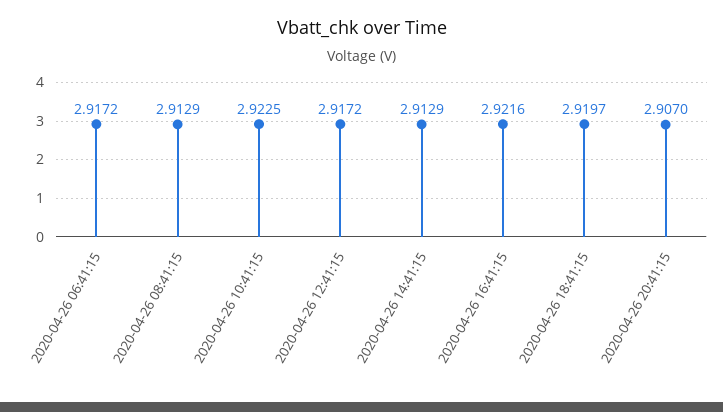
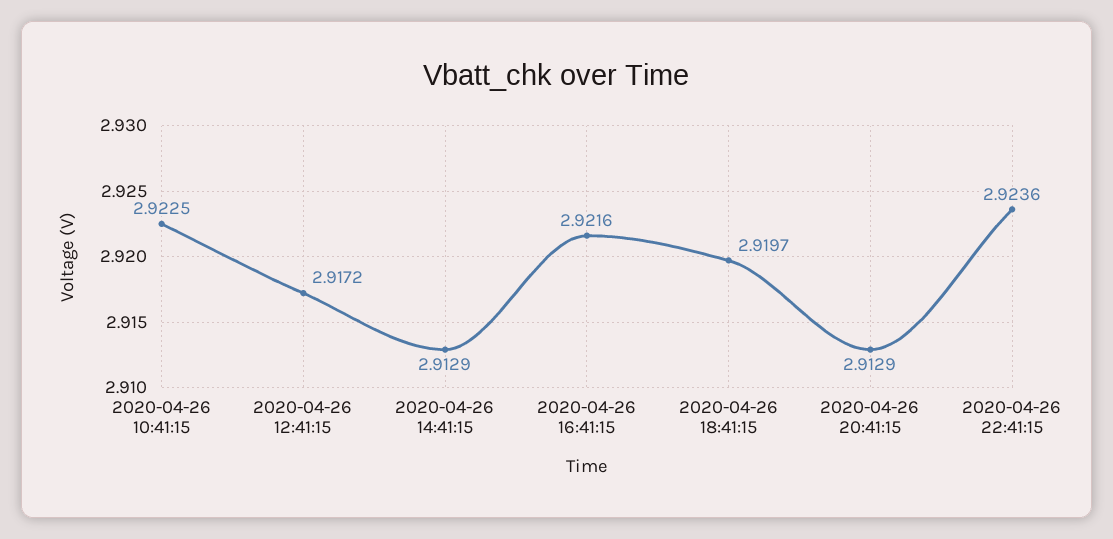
2020-04-26 06:41:15: 2.9172 -> none
2020-04-26 08:41:15: 2.9129 -> none
2020-04-26 20:41:15: 2.907 -> 2.9129
2020-04-26 22:41:15: none -> 2.9236

